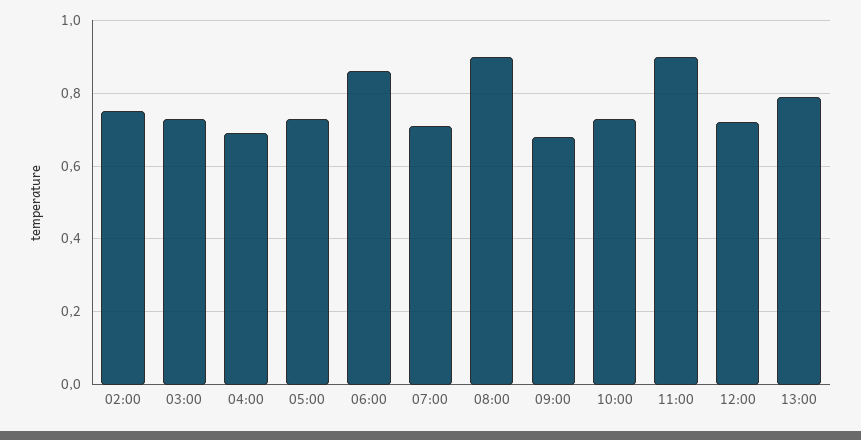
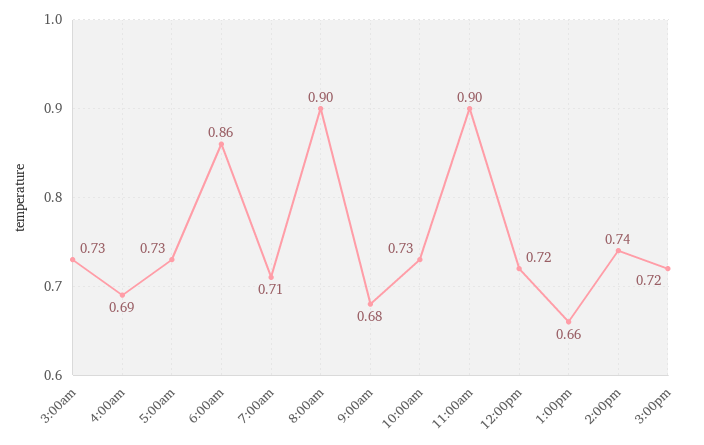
02:00: 0.75 -> none
13:00: 0.8 -> 0.66
2:00pm: none -> 0.74
3:00pm: none -> 0.72

